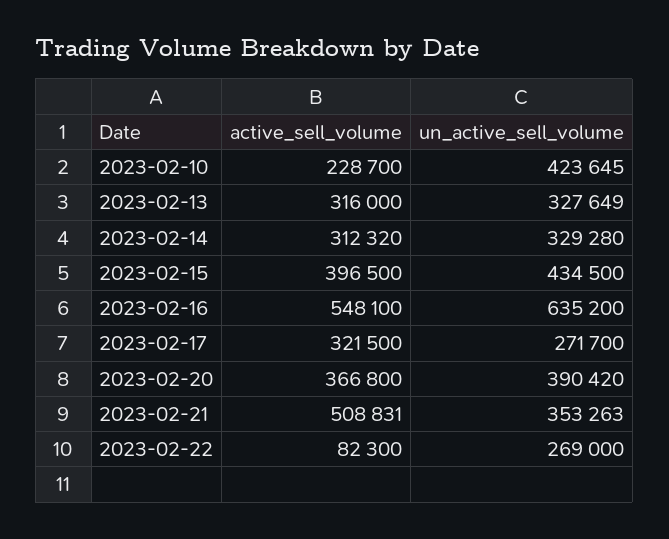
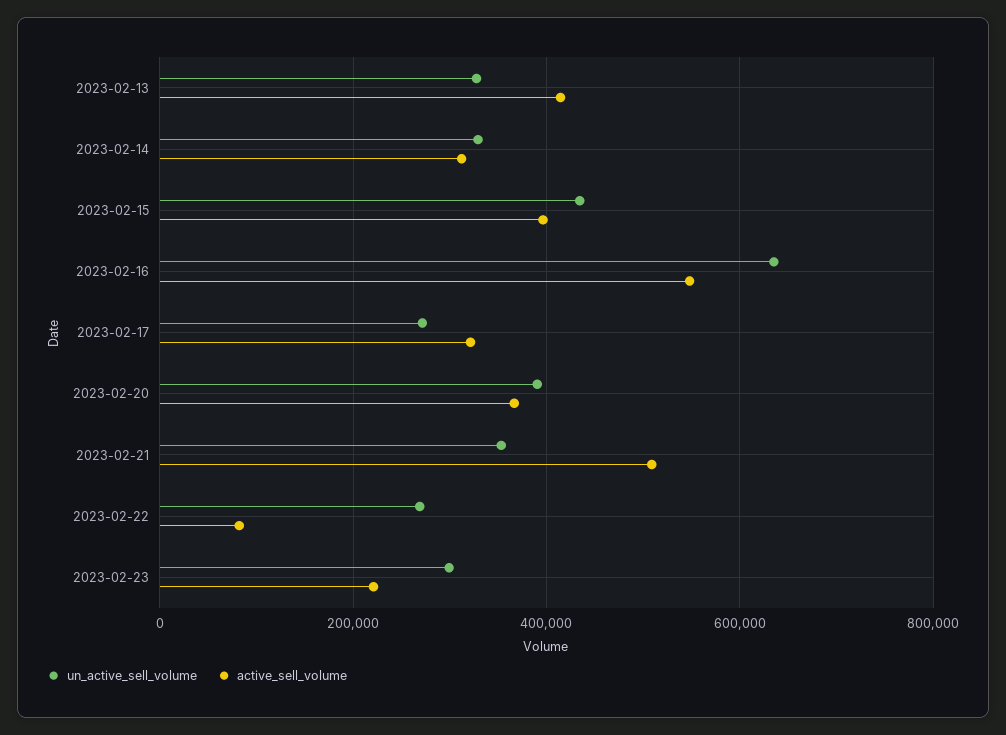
active_sell_volume, 2023-02-10: 228700 -> none
un_active_sell_volume, 2023-02-10: 423645 -> none
active_sell_volume, 2023-02-13: 316000 -> 420000
un_active_sell_volume, 2023-02-23: none -> 300000
active_sell_volume, 2023-02-23: none -> 220000

